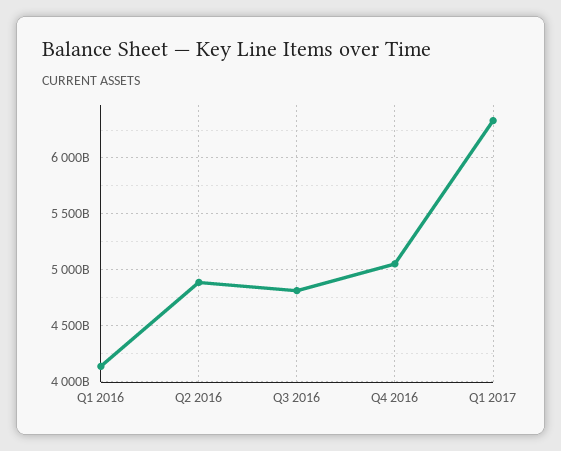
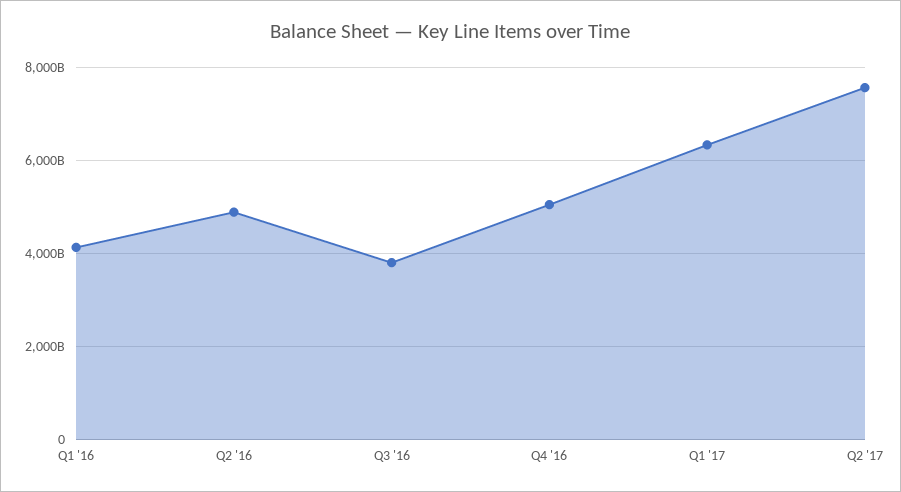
Q3 2016: 4800000000000 -> 3800000000000
Q2 '17: none -> 7600000000000

